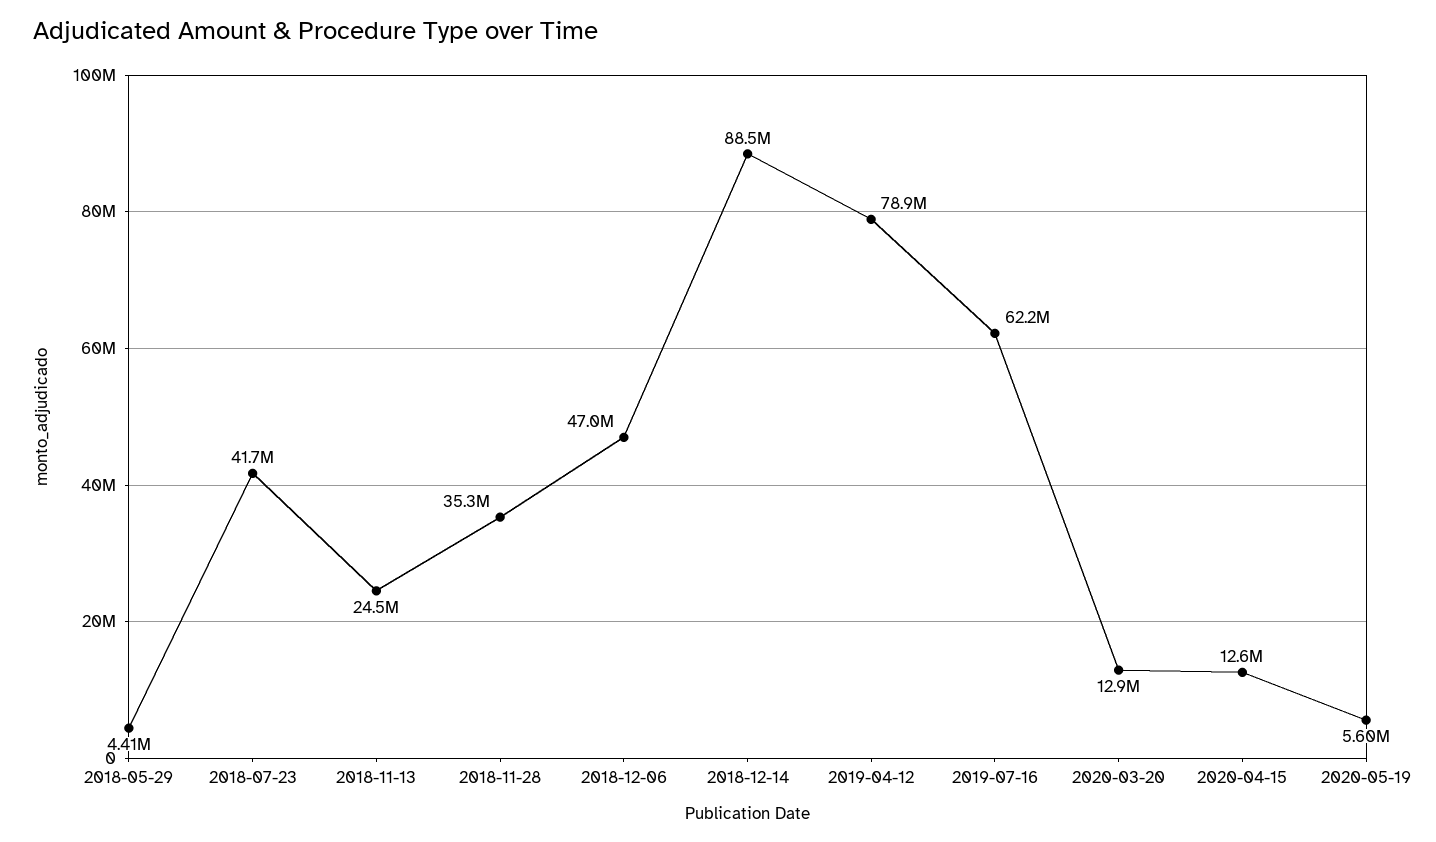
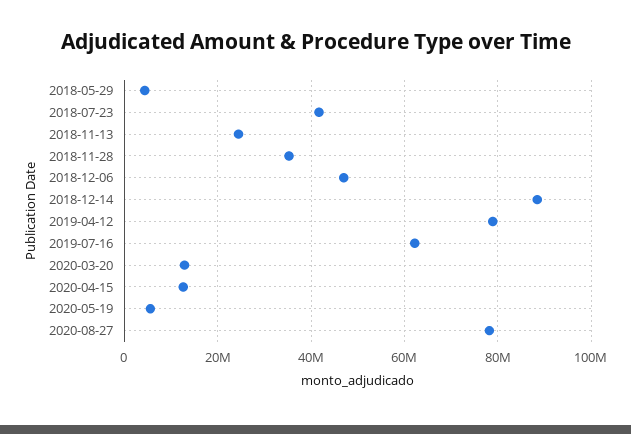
2020-08-27: none -> 78000000

